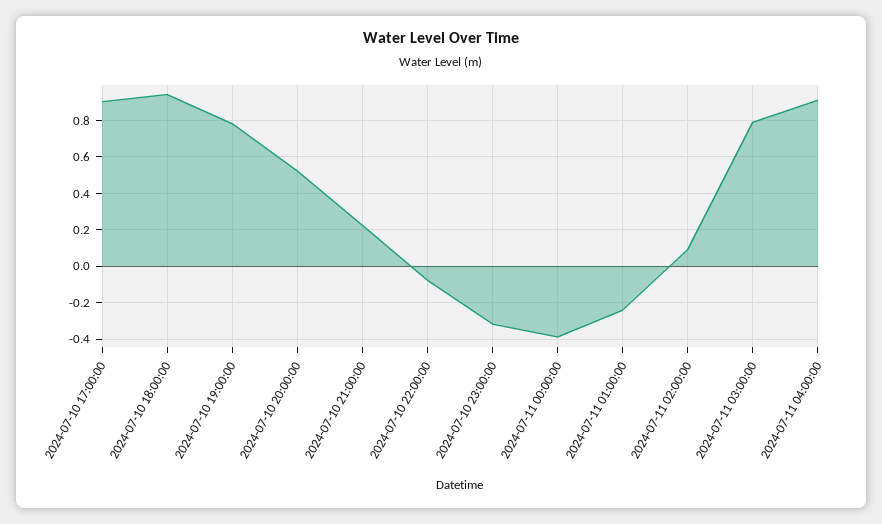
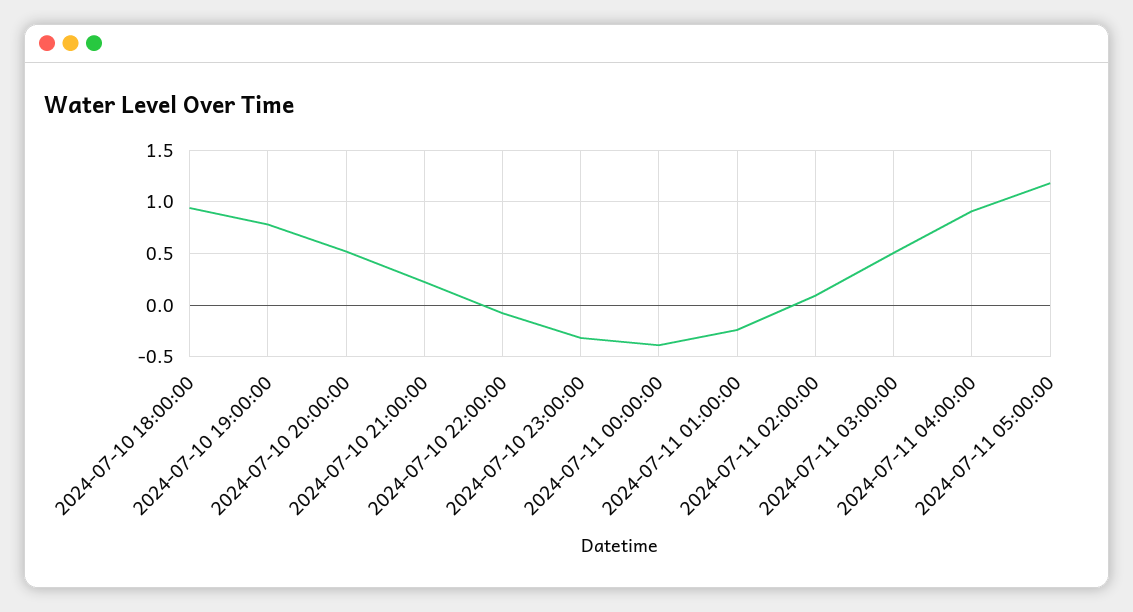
2024-07-10 17:00:00: 0.9 -> none
2024-07-11 03:00:00: 0.8 -> 0.5
2024-07-11 05:00:00: none -> 1.2

